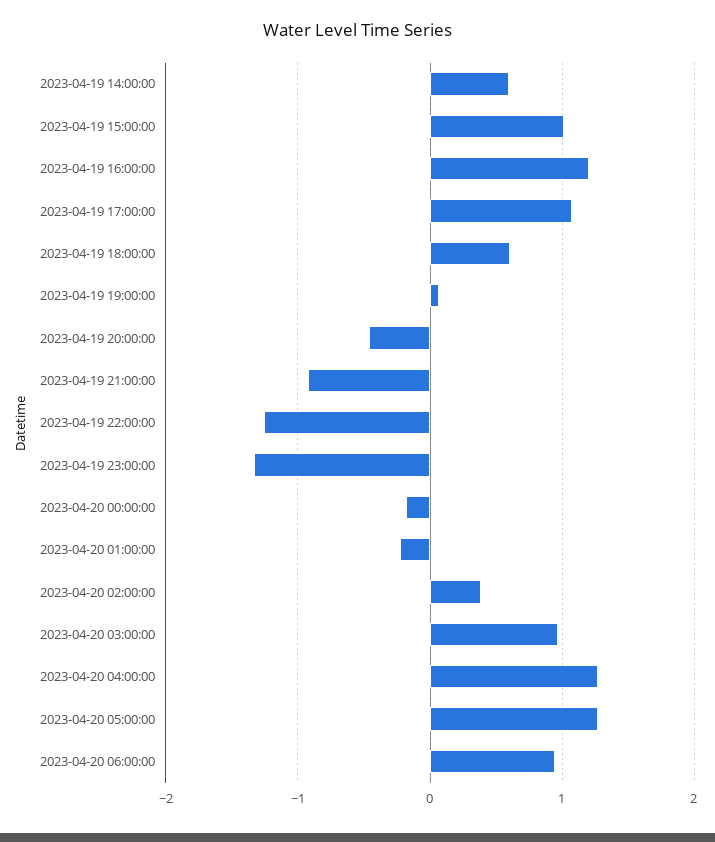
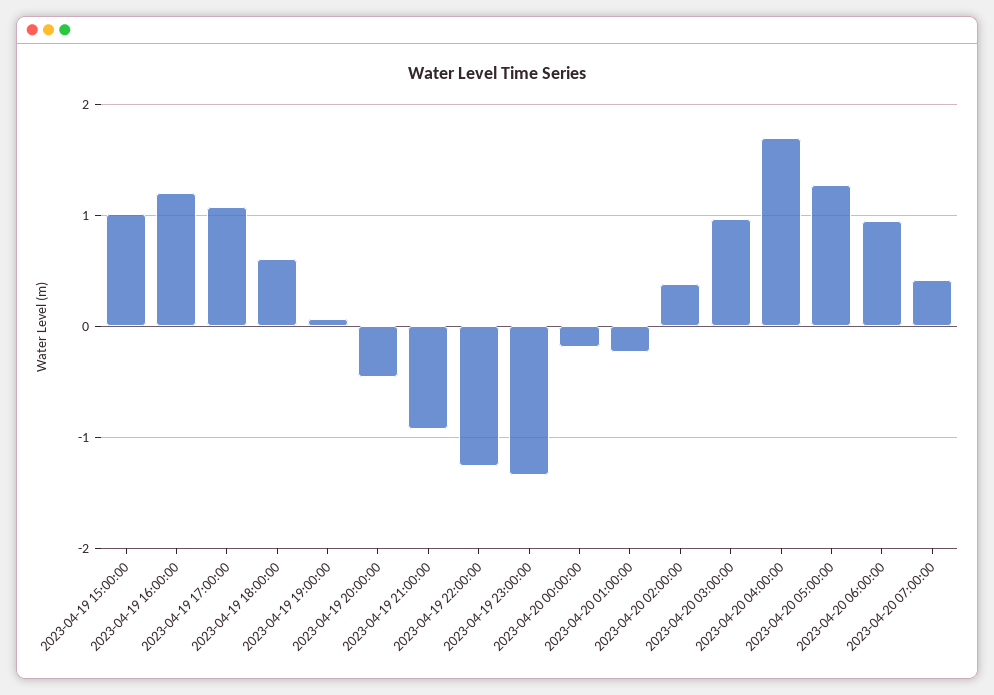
2023-04-19 14:00:00: 0.6 -> none
2023-04-20 04:00:00: 1.3 -> 1.7
2023-04-20 07:00:00: none -> 0.4

